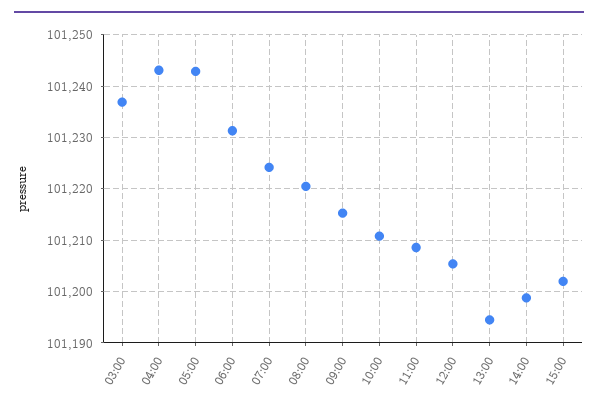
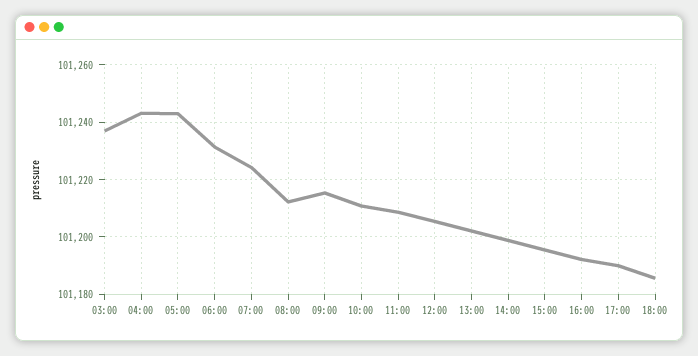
08:00: 101220 -> 101212.5
13:00: 101194 -> 101202.5
15:00: 101202 -> 101195
16:00: none -> 101192.5
17:00: none -> 101190
18:00: none -> 101185

